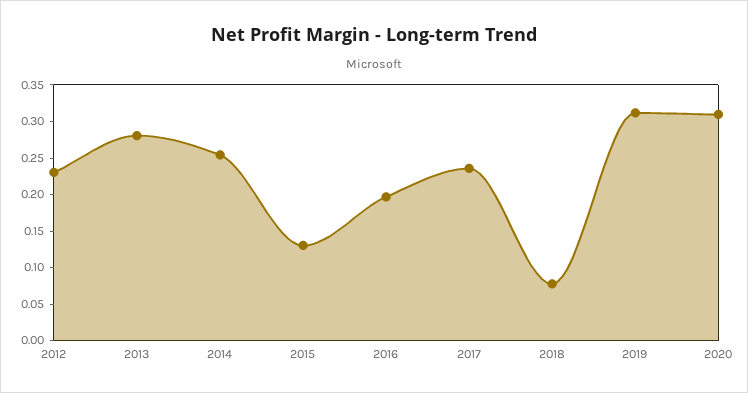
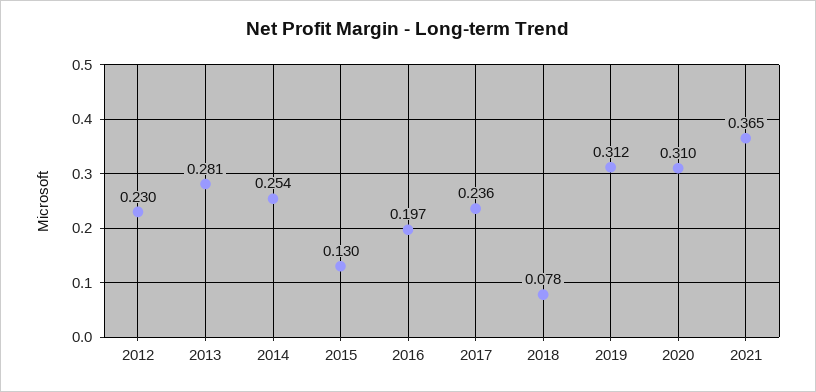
2021: none -> 0.365

